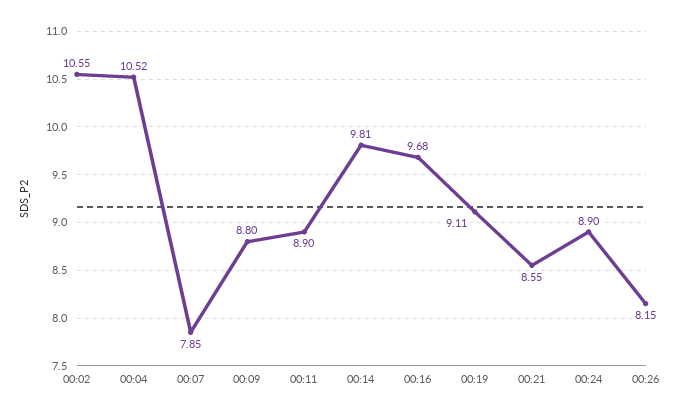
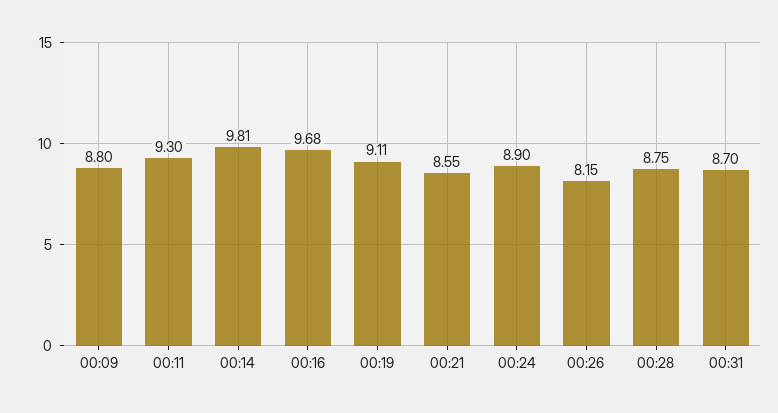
00:02: 10.55 -> none
00:04: 10.52 -> none
00:07: 7.85 -> none
00:11: 8.9 -> 9.3
00:28: none -> 8.75
00:31: none -> 8.7

